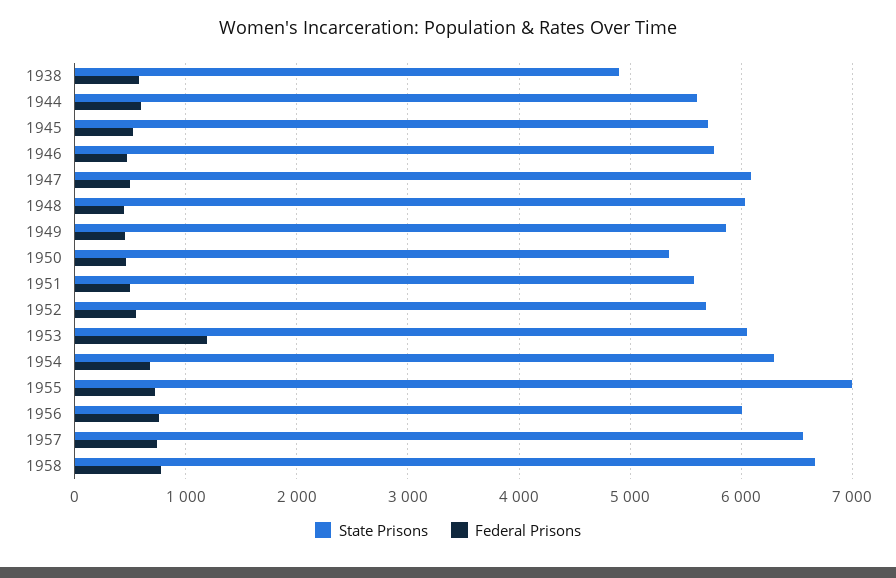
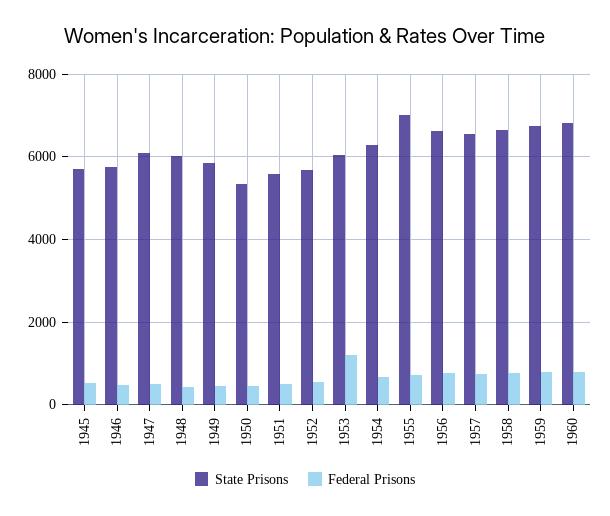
State Prisons, 1938: 4900 -> none
Federal Prisons, 1938: 600 -> none
State Prisons, 1944: 5600 -> none
Federal Prisons, 1944: 600 -> none
State Prisons, 1956: 6000 -> 6600
State Prisons, 1959: none -> 6800
Federal Prisons, 1959: none -> 800
State Prisons, 1960: none -> 6800
Federal Prisons, 1960: none -> 800

